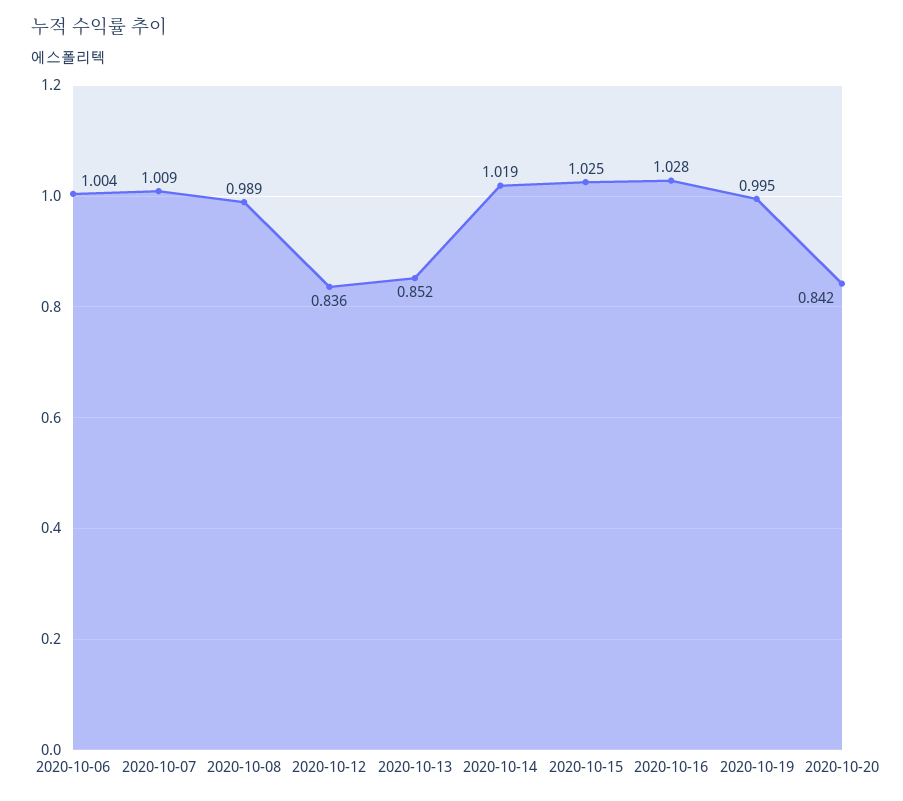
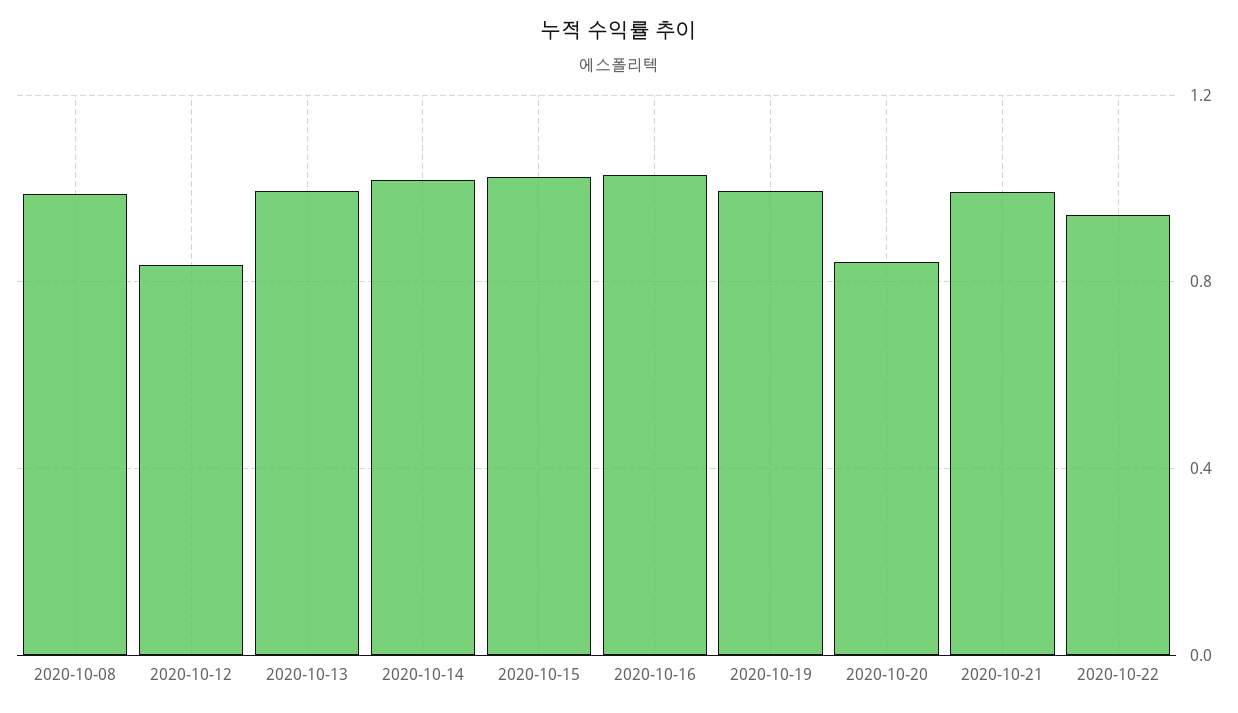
2020-10-06: 1.004 -> none
2020-10-07: 1.009 -> none
2020-10-13: 0.852 -> 1
2020-10-21: none -> 1
2020-10-22: none -> 0.95

